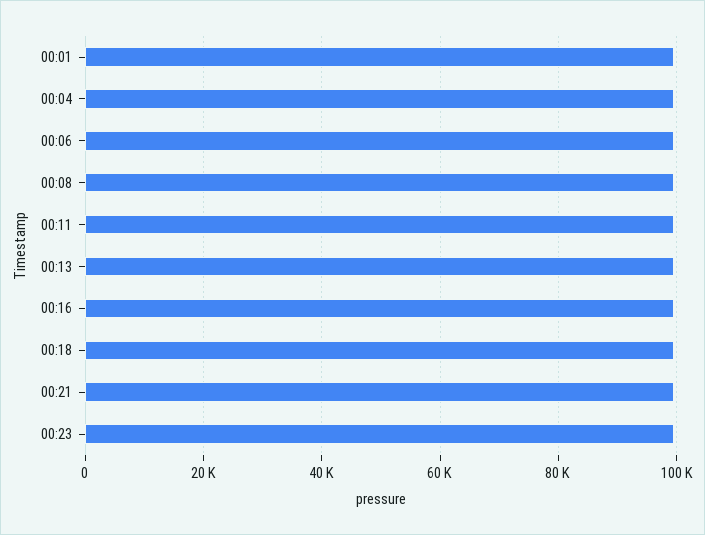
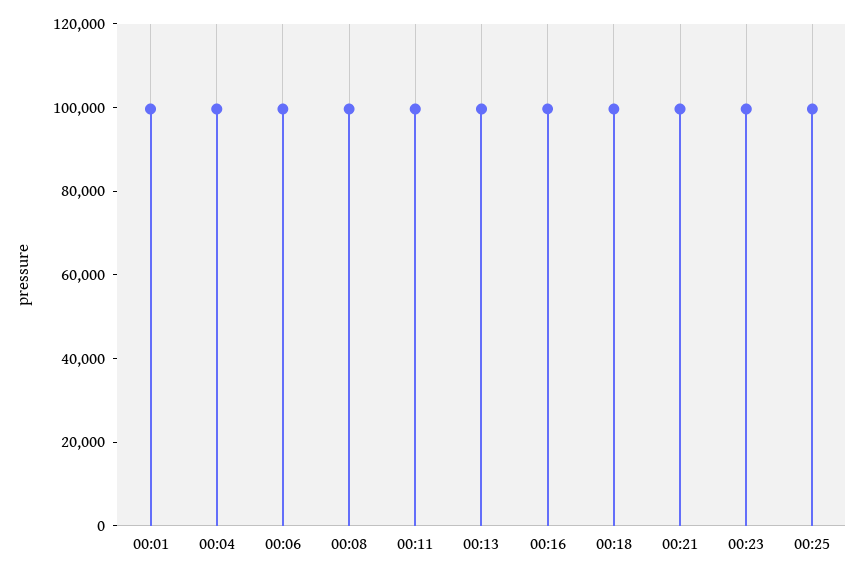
00:25: none -> 100000

